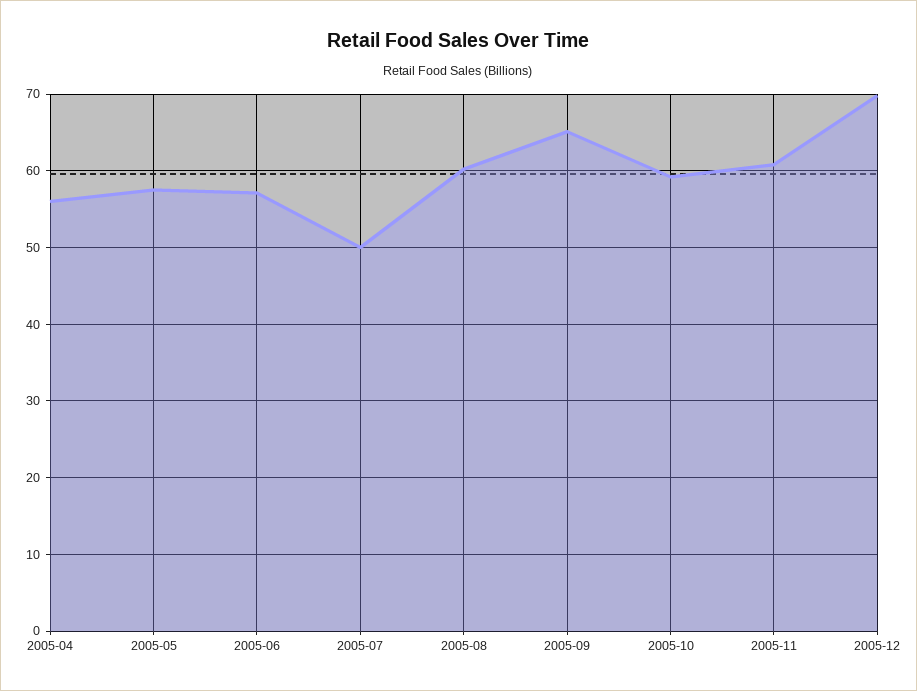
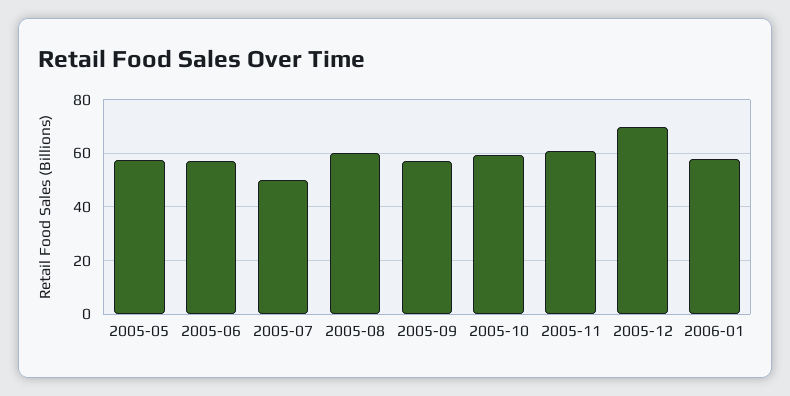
2005-04: 56 -> none
2005-09: 65 -> 57.5
2006-01: none -> 57.5

